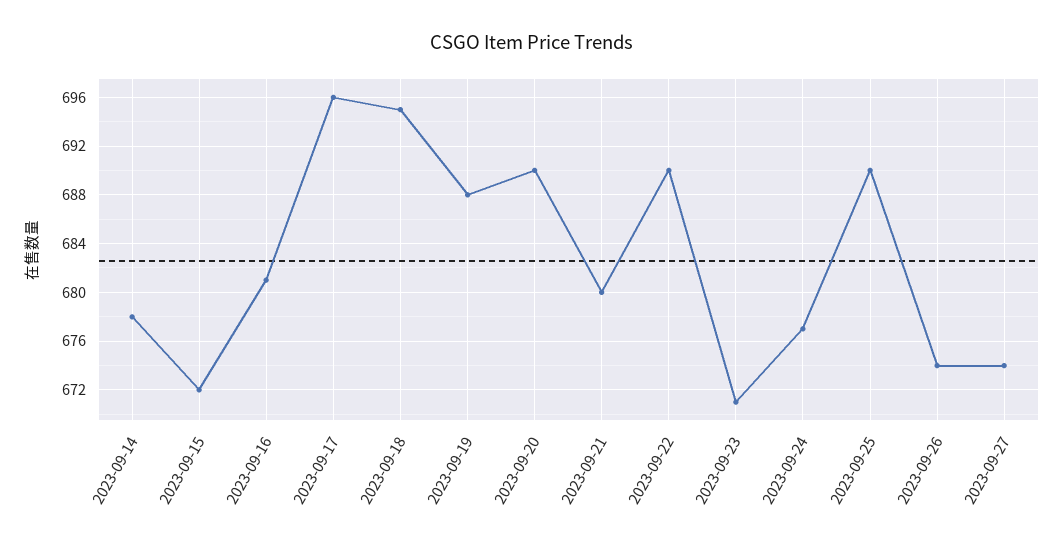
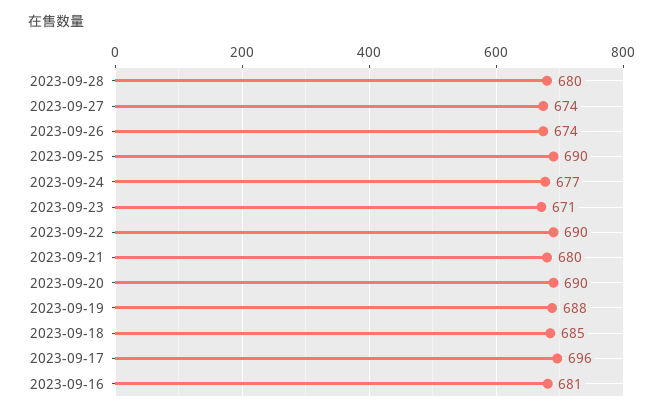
2023-09-14: 678 -> none
2023-09-15: 672 -> none
2023-09-18: 695 -> 685
2023-09-28: none -> 680

